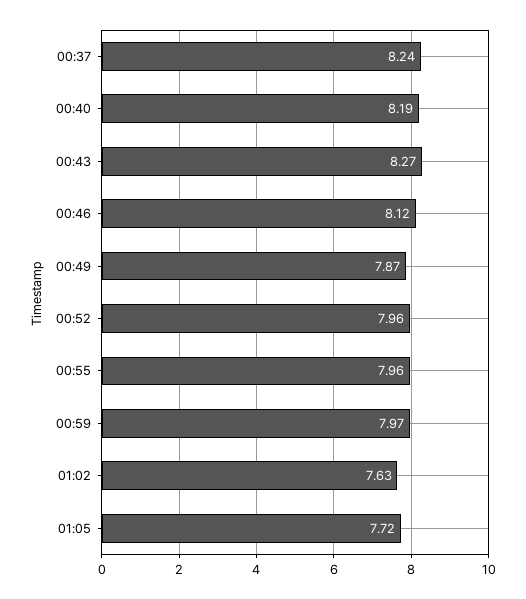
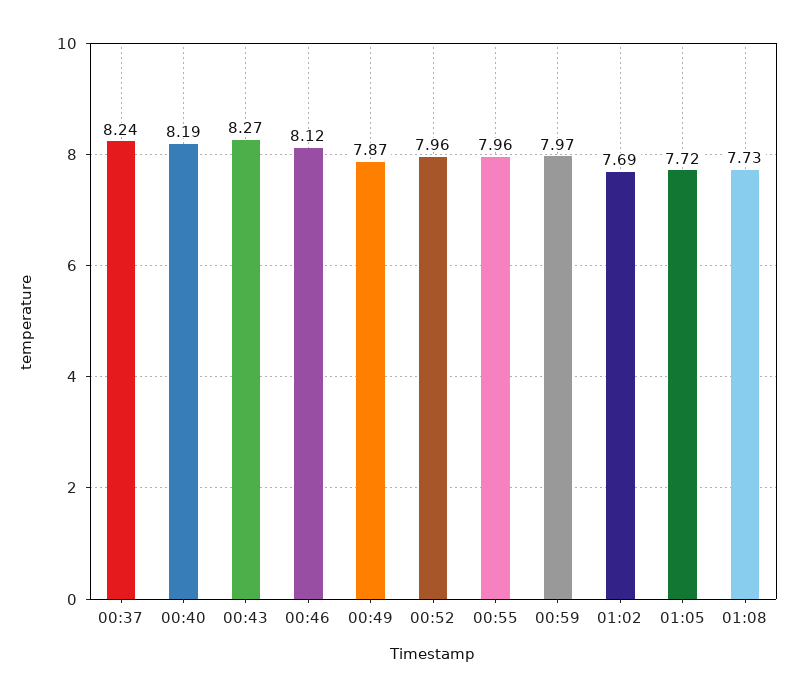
01:02: 7.63 -> 7.69
01:08: none -> 7.73

